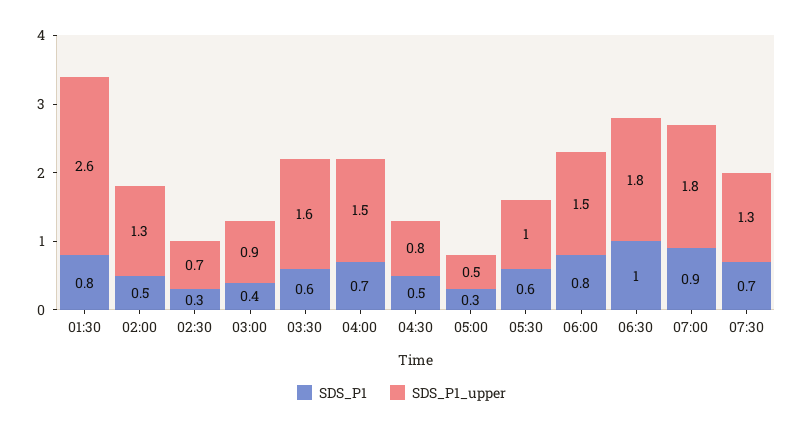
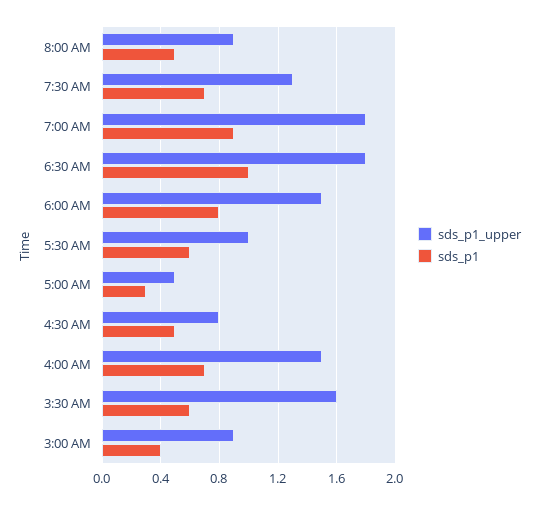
SDS_P1, 01:30: 0.8 -> none
SDS_P1_upper, 01:30: 2.6 -> none
SDS_P1, 02:00: 0.5 -> none
SDS_P1_upper, 02:00: 1.3 -> none
SDS_P1, 02:30: 0.3 -> none
SDS_P1_upper, 02:30: 0.7 -> none
SDS_P1_upper, 8:00 AM: none -> 0.9
SDS_P1, 8:00 AM: none -> 0.5

